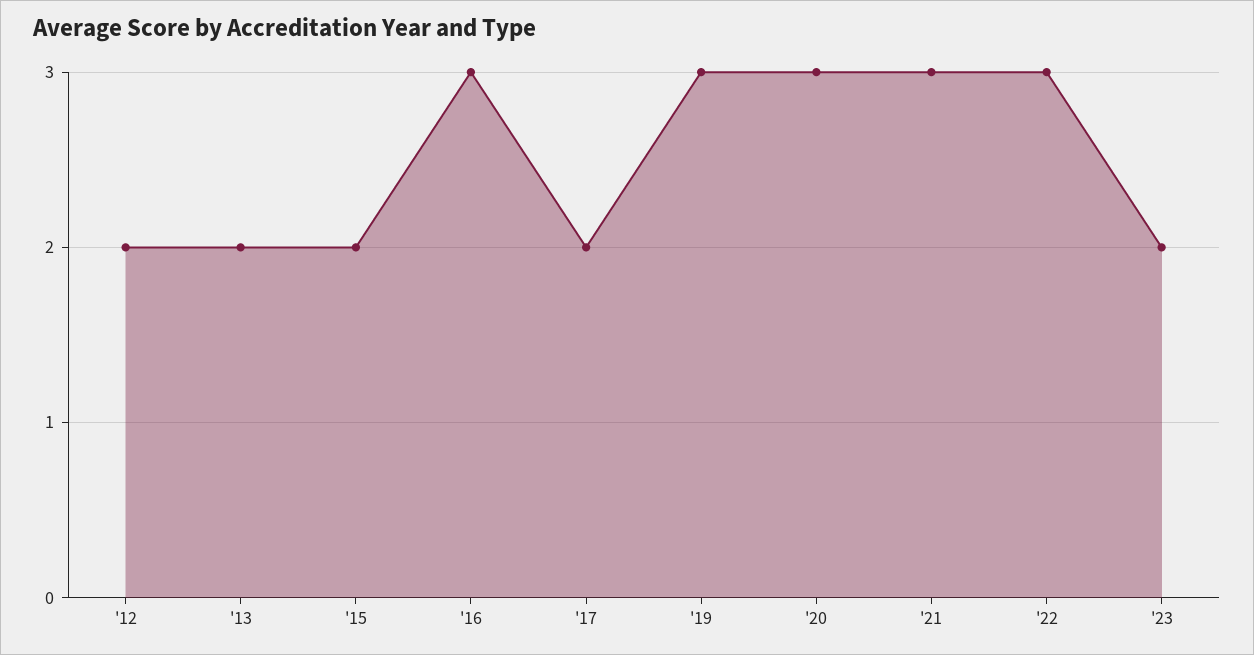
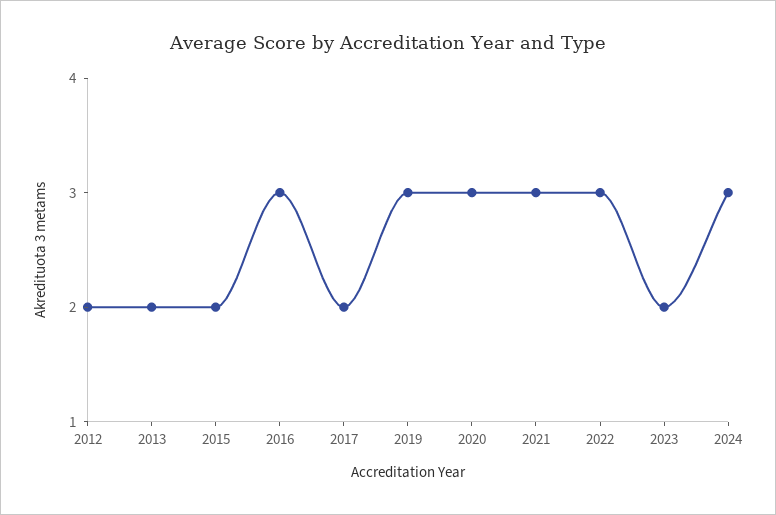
2024: none -> 3

